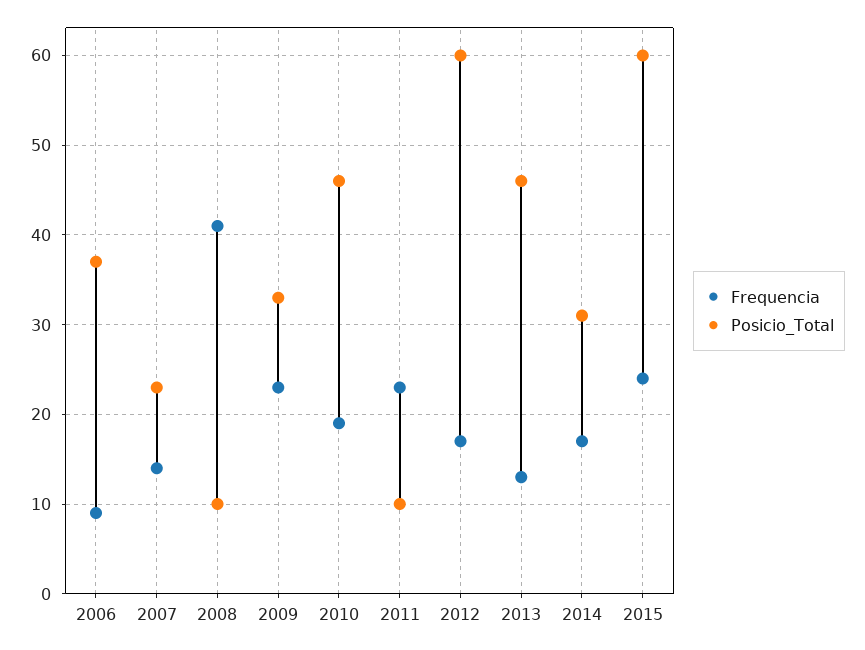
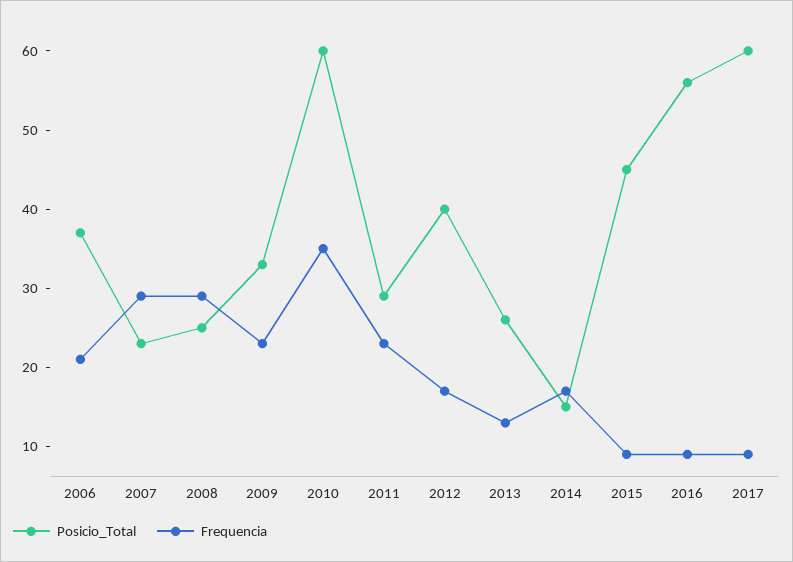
Frequencia, 2006: 9 -> 20
Frequencia, 2007: 14 -> 30
Frequencia, 2008: 41 -> 30
Posicio_Total, 2008: 10 -> 25
Frequencia, 2010: 19 -> 35
Posicio_Total, 2010: 46 -> 60
Posicio_Total, 2011: 10 -> 30
Posicio_Total, 2012: 60 -> 40
Posicio_Total, 2013: 46 -> 25
Posicio_Total, 2014: 31 -> 15
Frequencia, 2015: 24 -> 10
Posicio_Total, 2015: 60 -> 45
Posicio_Total, 2016: none -> 55
Frequencia, 2016: none -> 10
Posicio_Total, 2017: none -> 60
Frequencia, 2017: none -> 10

